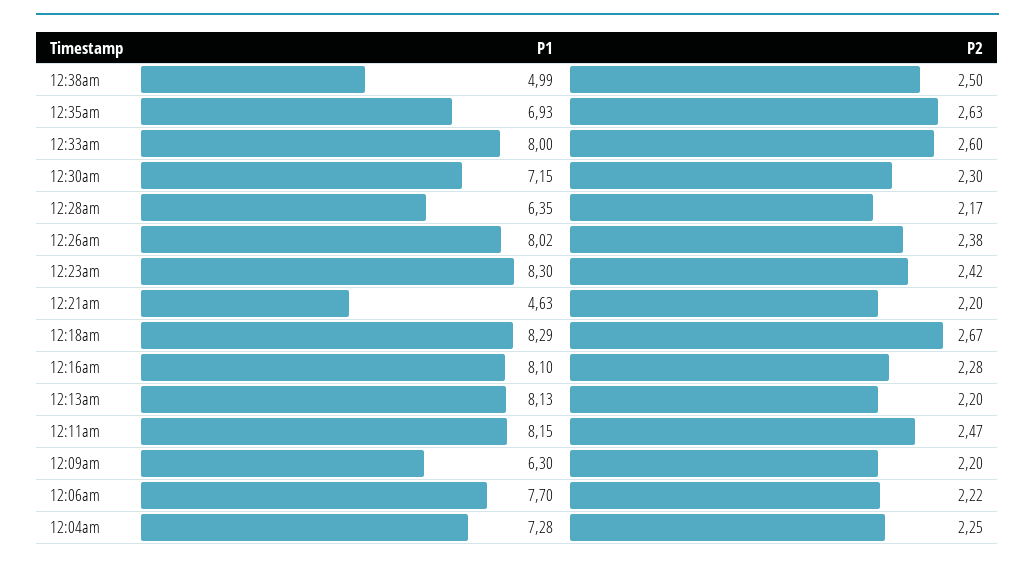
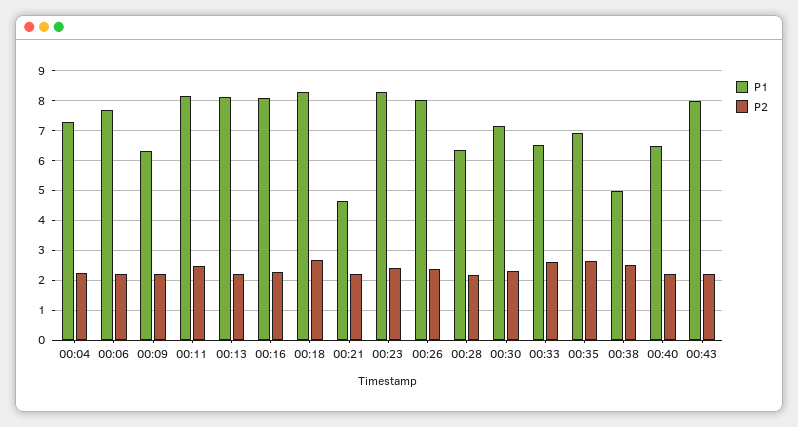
P1, 12:33am: 8 -> 6.5
P1, 00:40: none -> 6.5
P2, 00:40: none -> 2.25
P1, 00:43: none -> 8
P2, 00:43: none -> 2.25

